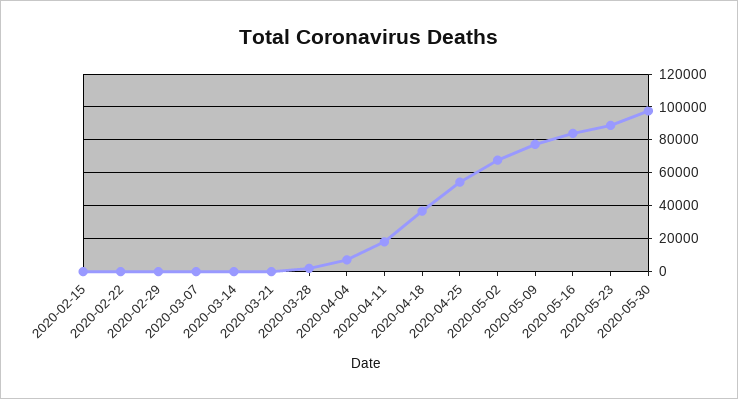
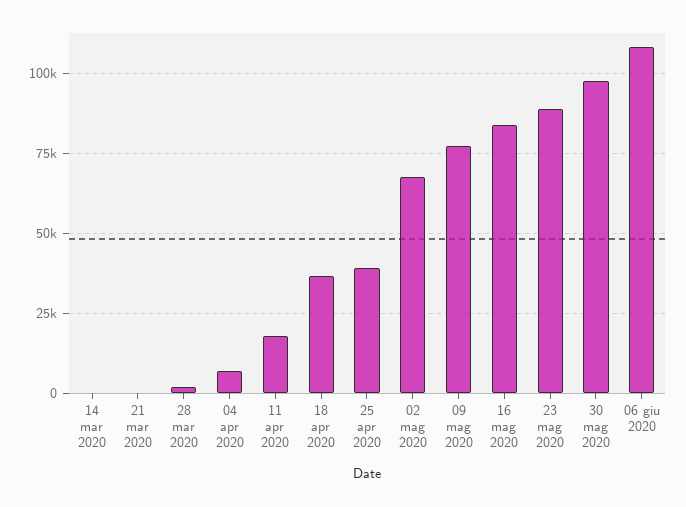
2020-02-15: 0 -> none
2020-02-22: 0 -> none
2020-02-29: 0 -> none
2020-03-07: 0 -> none
2020-04-25: 55000 -> 40000
06 giu 2020: none -> 107500

